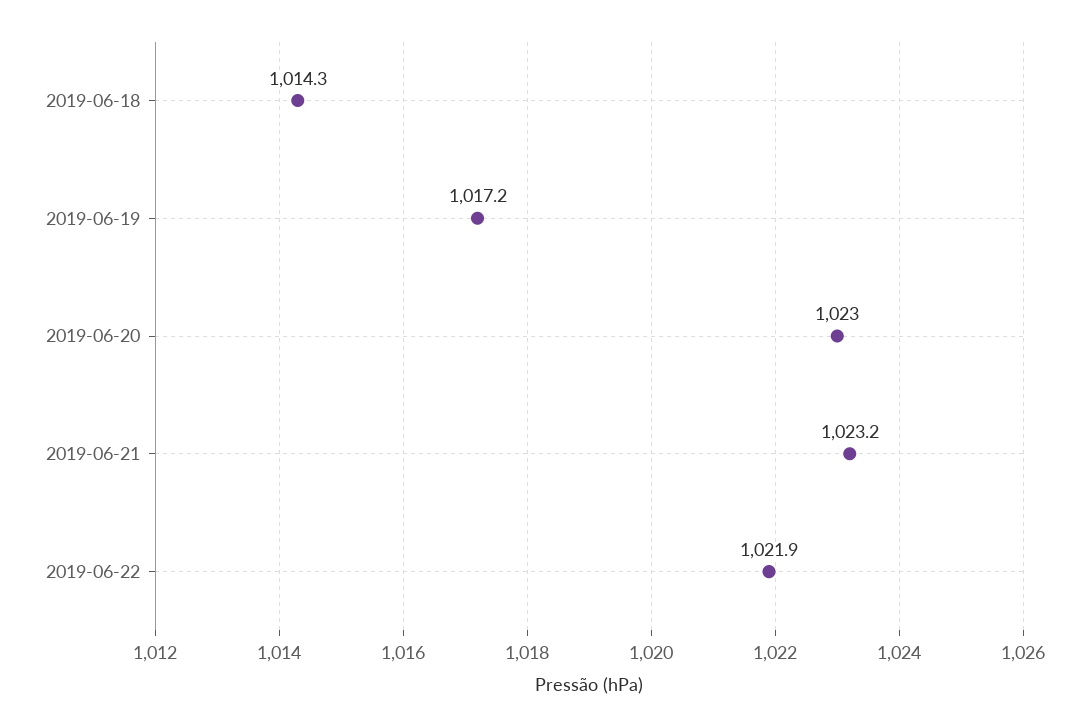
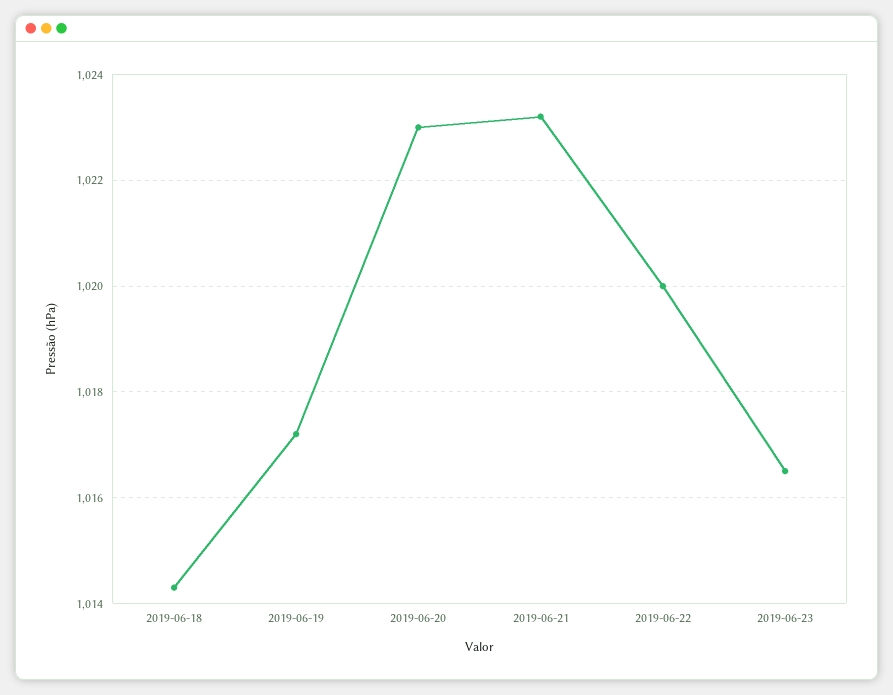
2019-06-22: 1021.9 -> 1020
2019-06-23: none -> 1016.5

